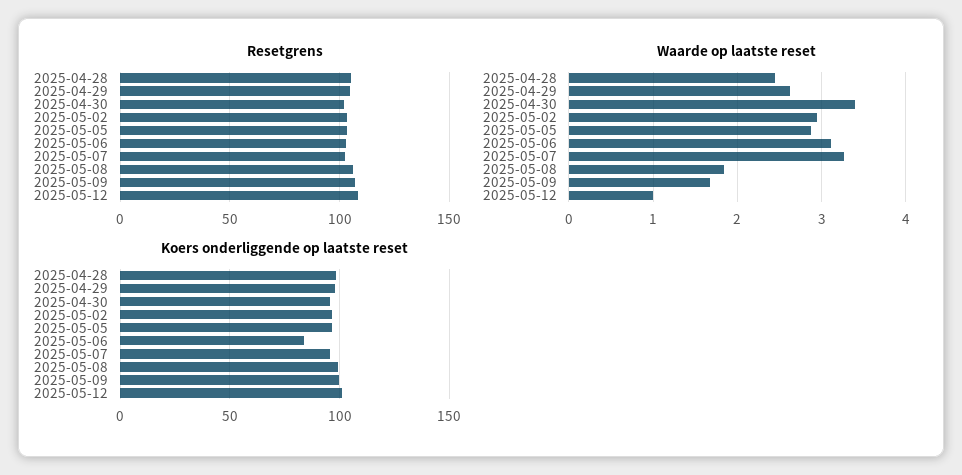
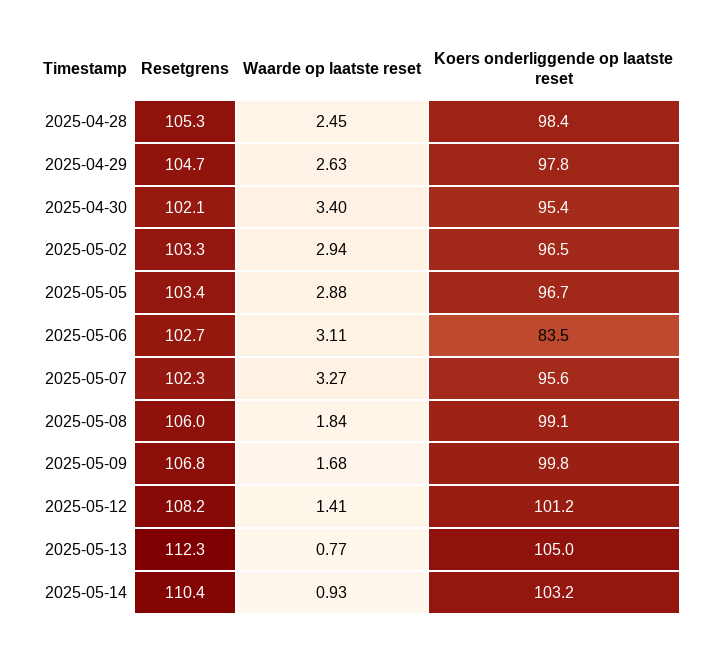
Waarde op laatste reset, 2025-05-12: 1 -> 1.41
Resetgrens, 2025-05-13: none -> 112.3
Waarde op laatste reset, 2025-05-13: none -> 0.77
Koers onderliggende op laatste reset, 2025-05-13: none -> 105
Resetgrens, 2025-05-14: none -> 110.4
Waarde op laatste reset, 2025-05-14: none -> 0.93
Koers onderliggende op laatste reset, 2025-05-14: none -> 103.2

